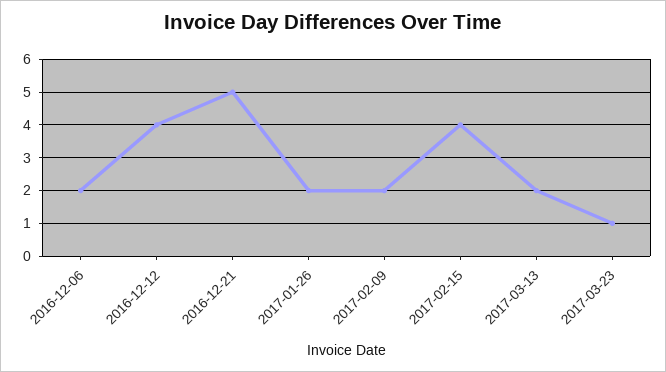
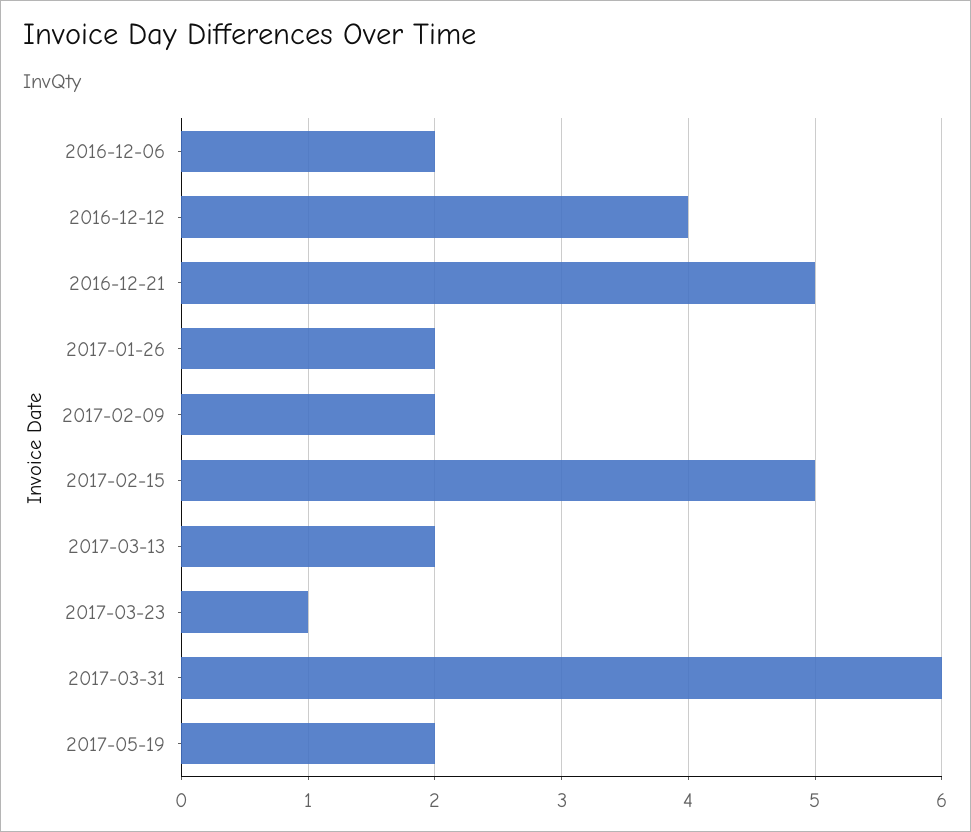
2017-02-15: 4 -> 5
2017-03-31: none -> 6
2017-05-19: none -> 2

